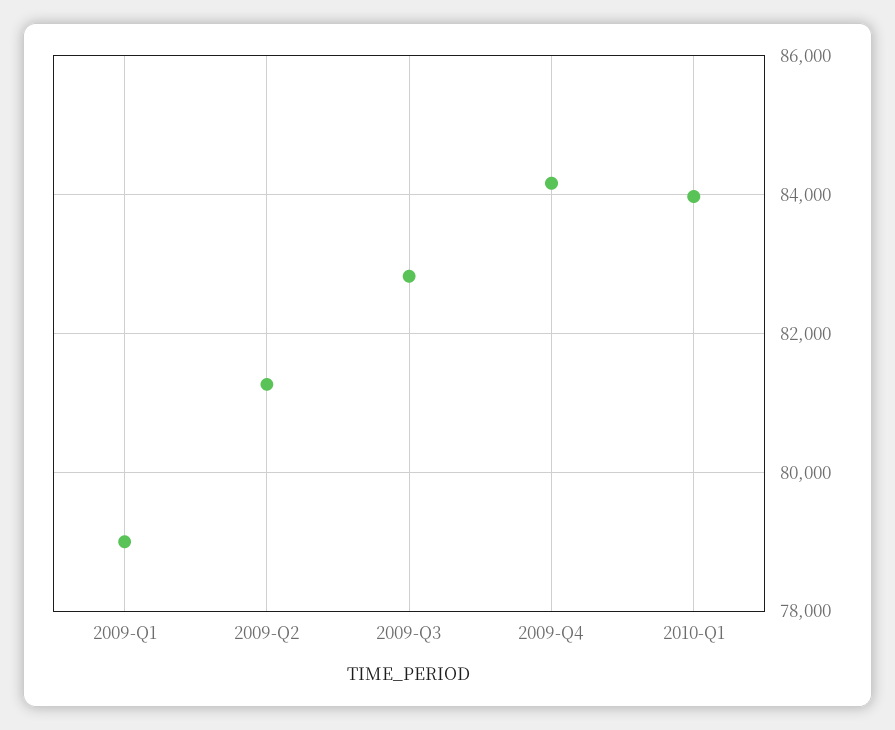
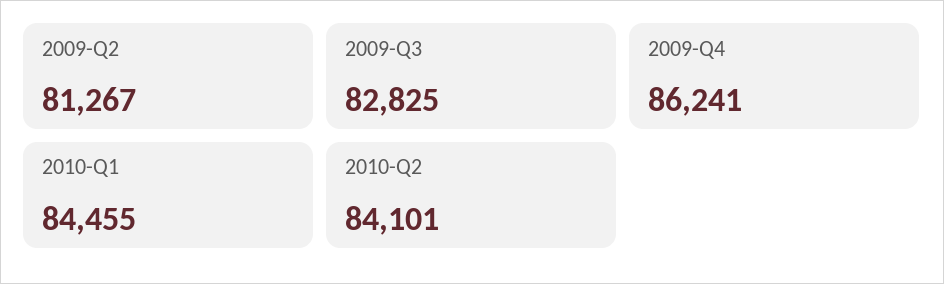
2009-Q1: 79000 -> none
2009-Q4: 84200 -> 86241
2010-Q1: 84000 -> 84455
2010-Q2: none -> 84101

